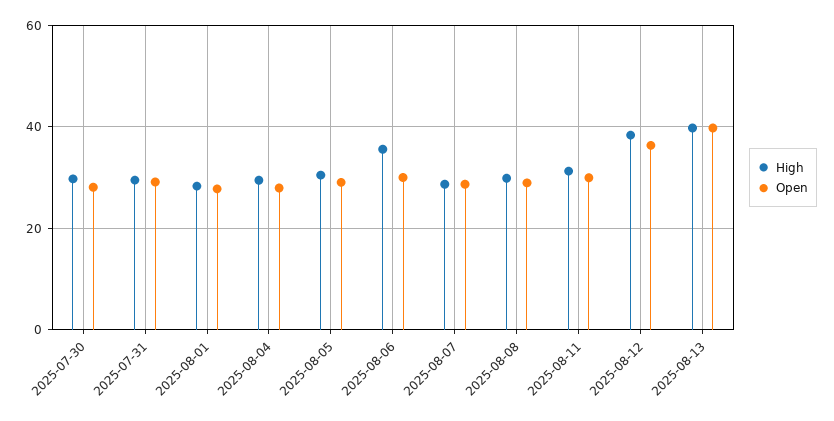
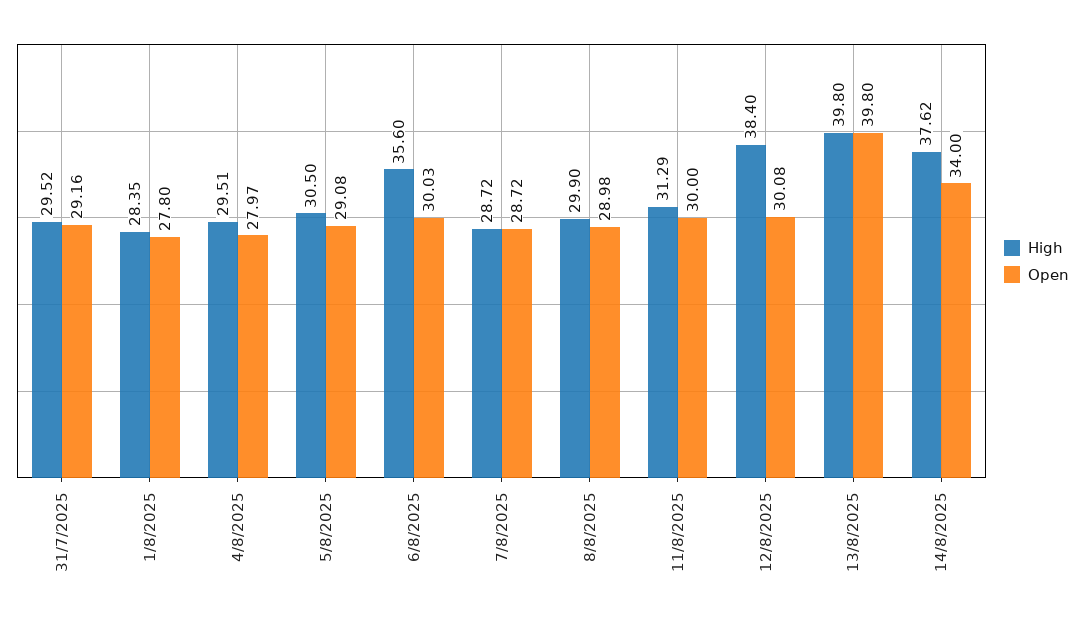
High, 2025-07-30: 30 -> none
Open, 2025-07-30: 28 -> none
Open, 2025-08-12: 36 -> 30.08
High, 14/8/2025: none -> 37.62
Open, 14/8/2025: none -> 34

